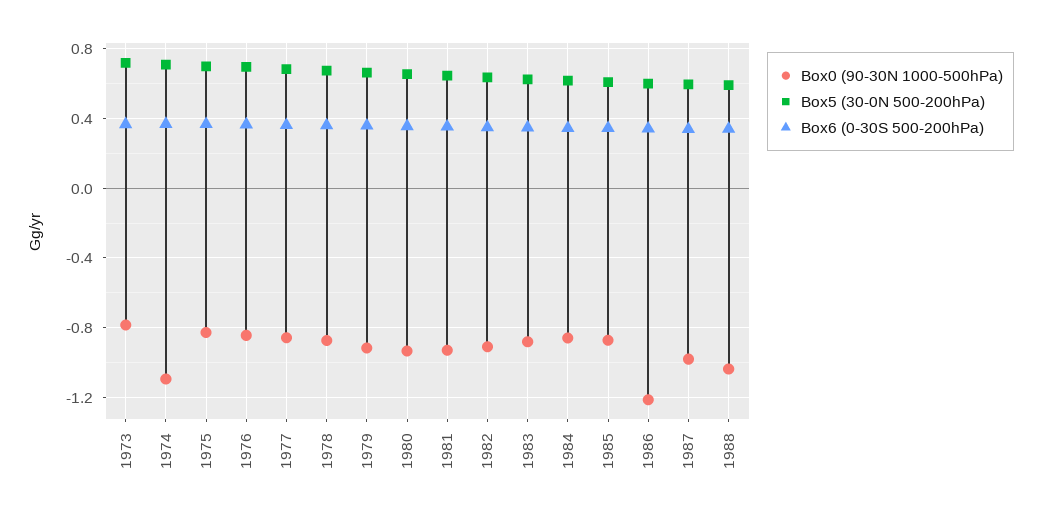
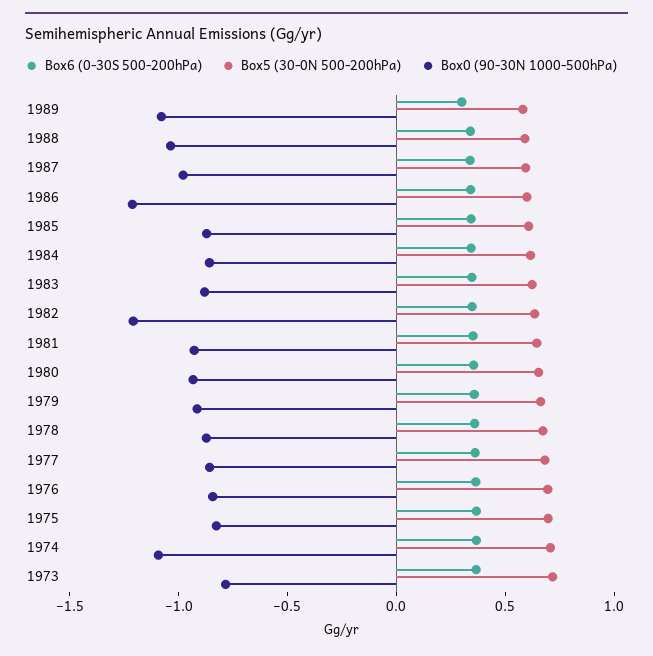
Box0 (90-30N 1000-500hPa), 1982: -0.9 -> -1.2
Box6 (0-30S 500-200hPa), 1989: none -> 0.3
Box5 (30-0N 500-200hPa), 1989: none -> 0.6
Box0 (90-30N 1000-500hPa), 1989: none -> -1.1

